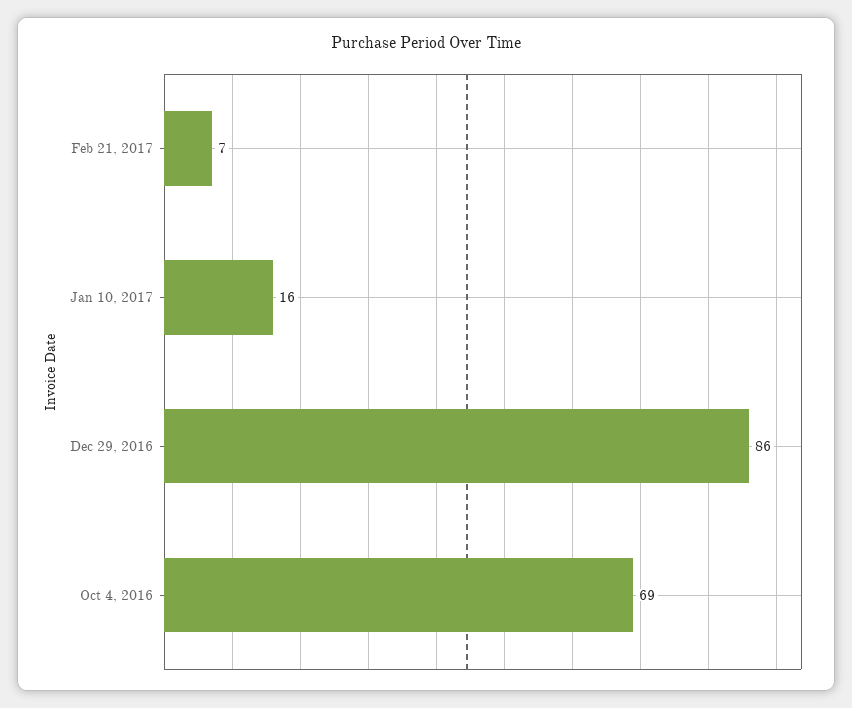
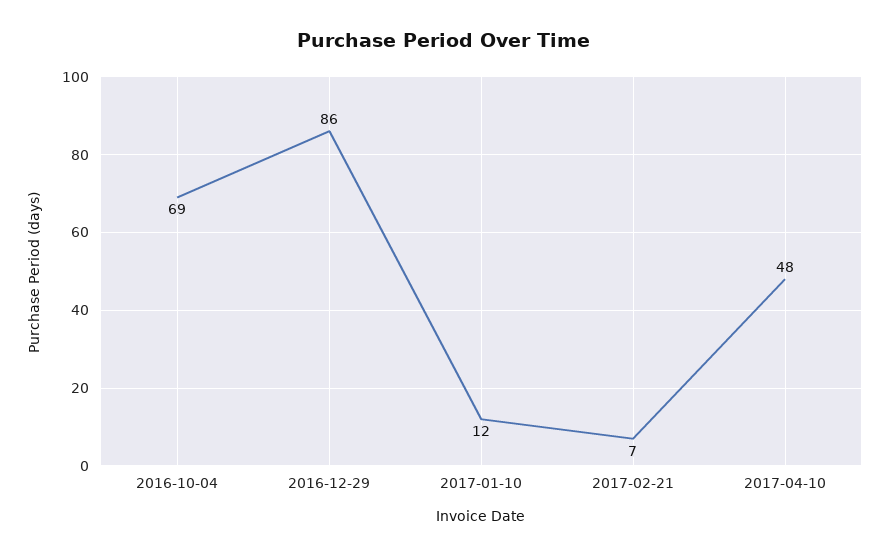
Jan 10, 2017: 16 -> 12
2017-04-10: none -> 48

